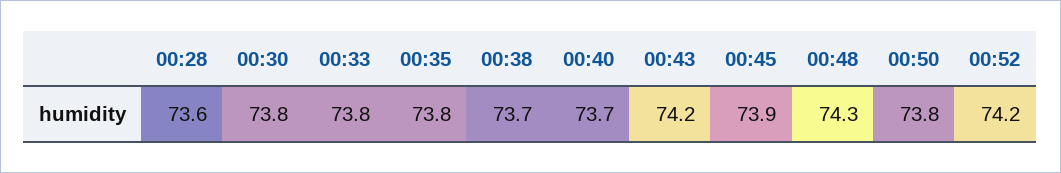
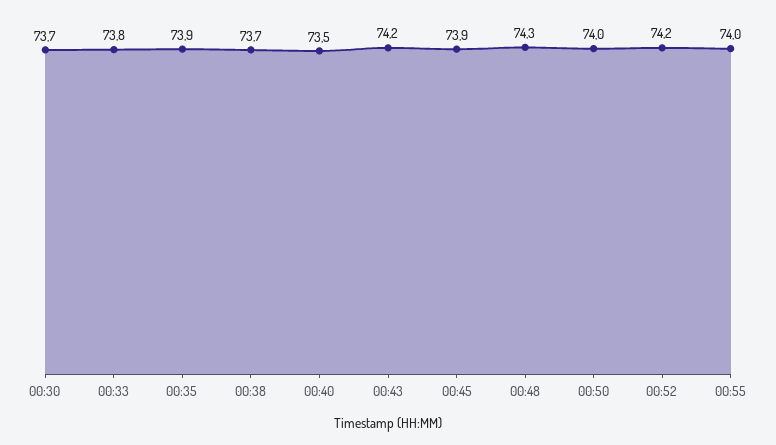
00:28: 73.6 -> none
00:30: 73.8 -> 73.7
00:35: 73.8 -> 73.9
00:40: 73.7 -> 73.5
00:50: 73.8 -> 74
00:55: none -> 74

